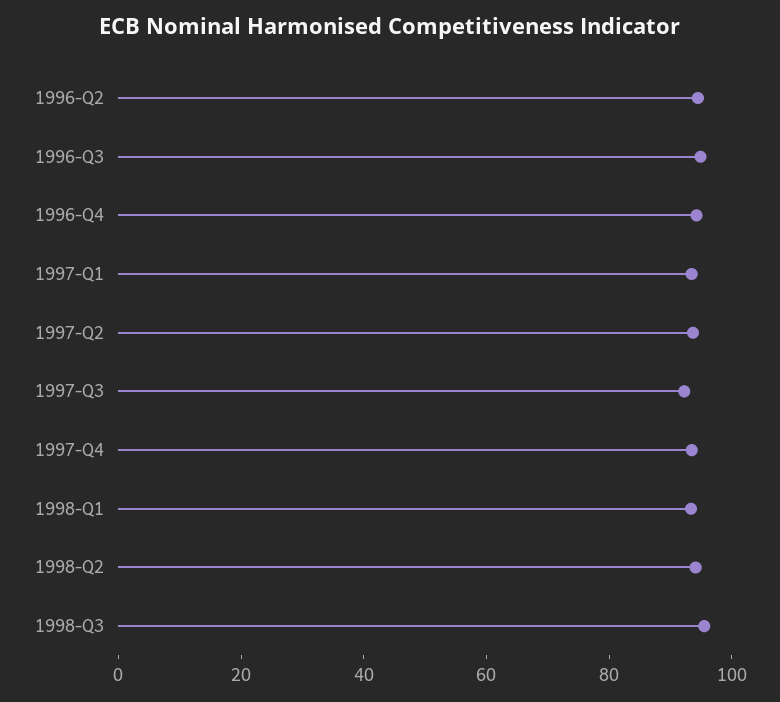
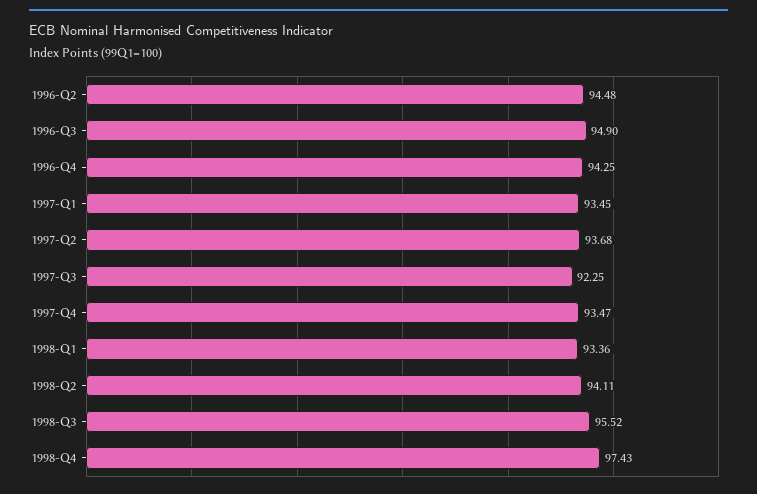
1998-Q4: none -> 97.43

